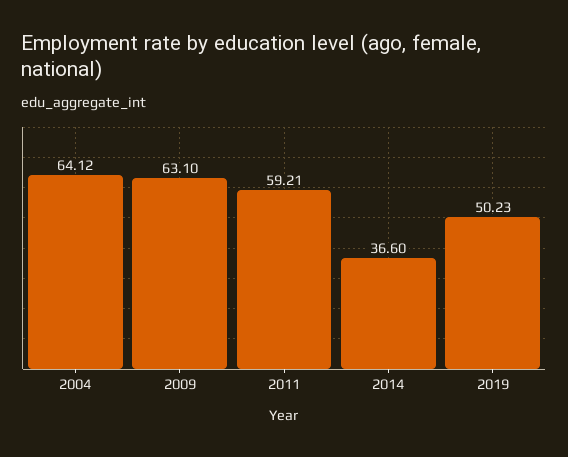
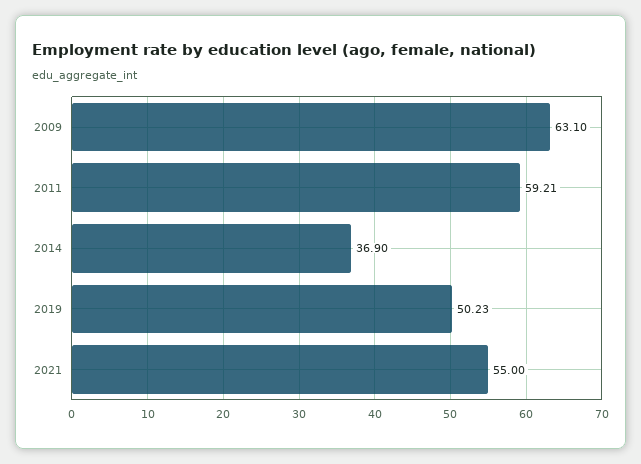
2004: 64.12 -> none
2014: 36.6 -> 36.9
2021: none -> 55

